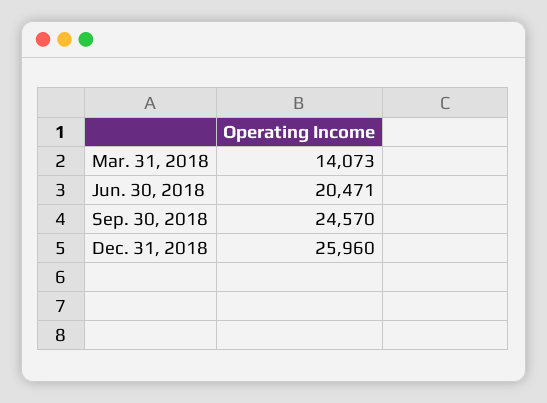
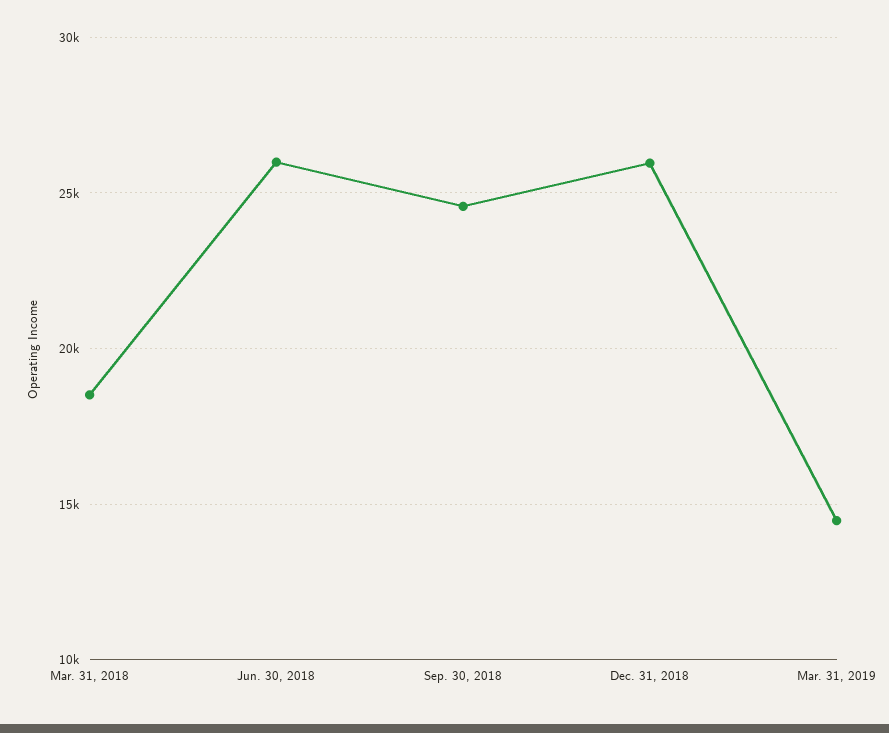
Mar. 31, 2018: 14073 -> 18500
Jun. 30, 2018: 20471 -> 26000
Mar. 31, 2019: none -> 14500

